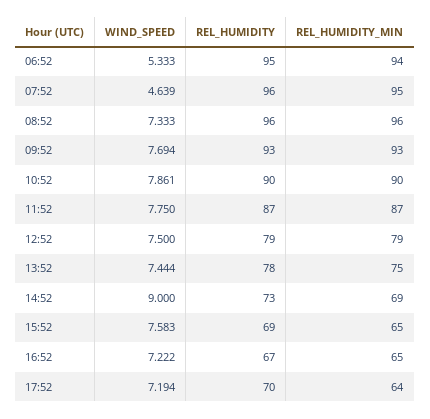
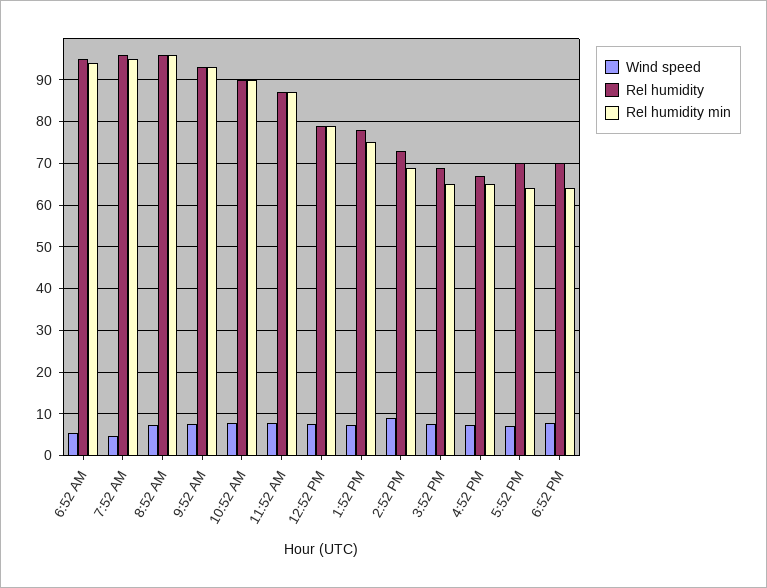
WIND_SPEED, 6:52 PM: none -> 8
REL_HUMIDITY, 6:52 PM: none -> 70
REL_HUMIDITY_MIN, 6:52 PM: none -> 64

